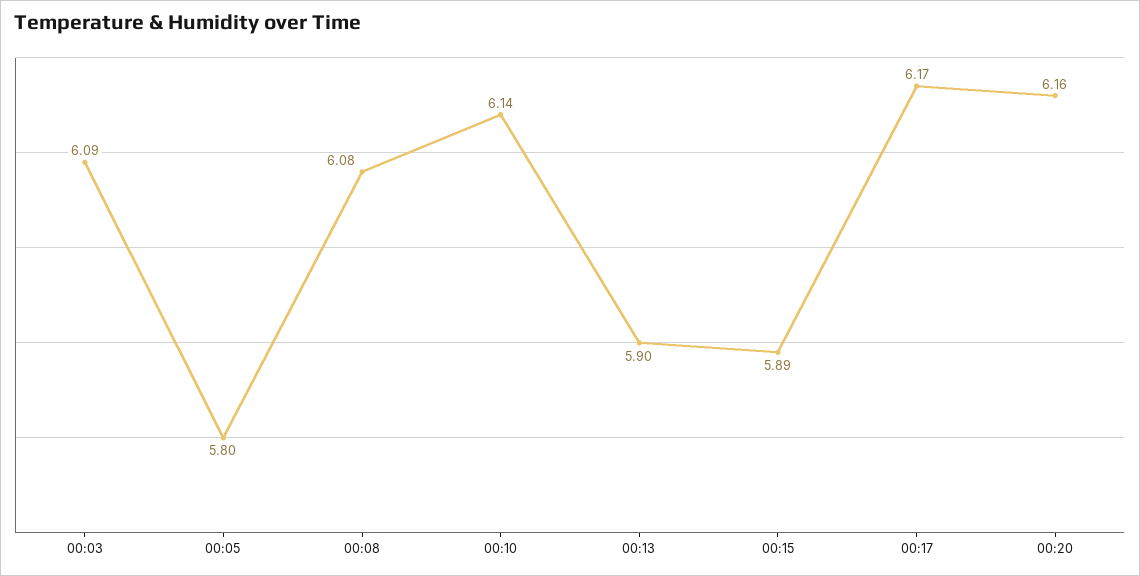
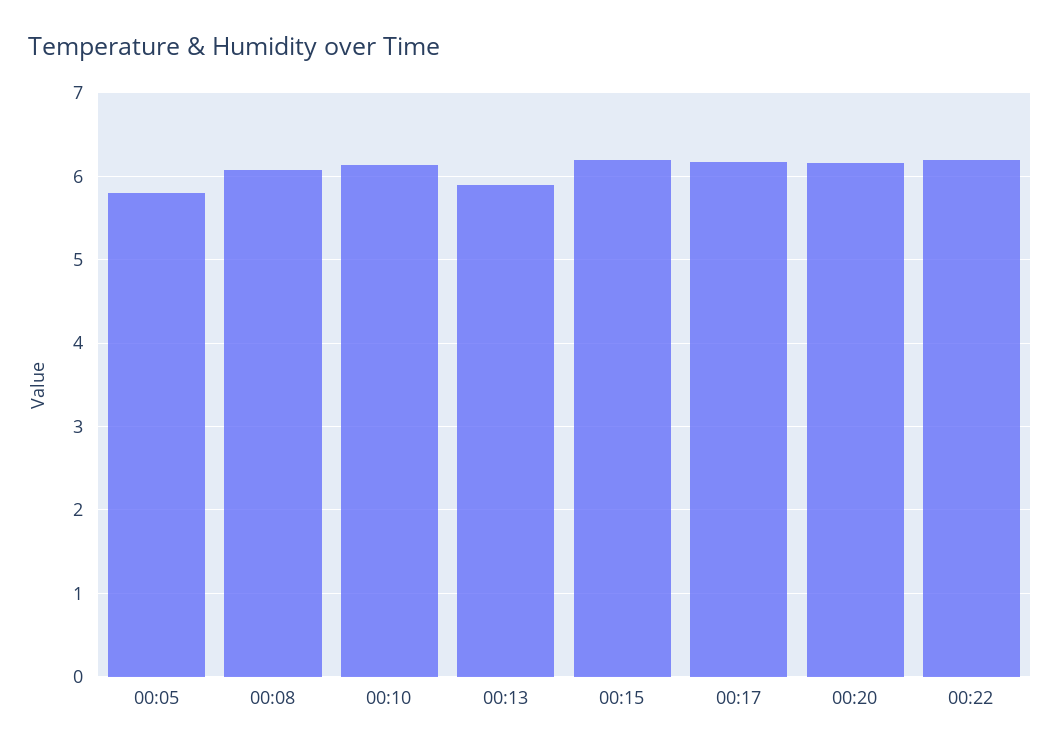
00:03: 6.09 -> none
00:15: 5.89 -> 6.2
00:22: none -> 6.2

